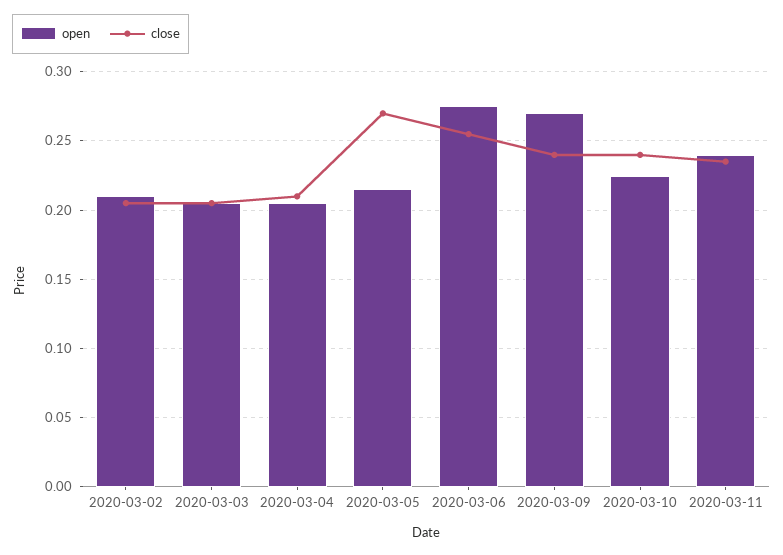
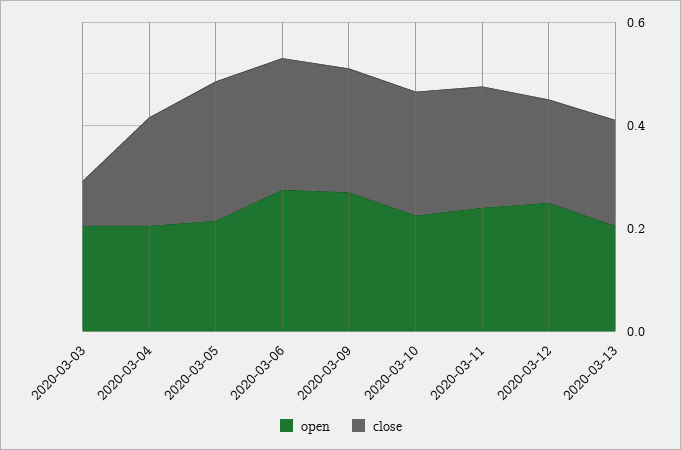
open, 2020-03-02: 0.21 -> none
close, 2020-03-02: 0.205 -> none
close, 2020-03-03: 0.205 -> 0.1
open, 2020-03-12: none -> 0.25
close, 2020-03-12: none -> 0.2
open, 2020-03-13: none -> 0.2
close, 2020-03-13: none -> 0.2

